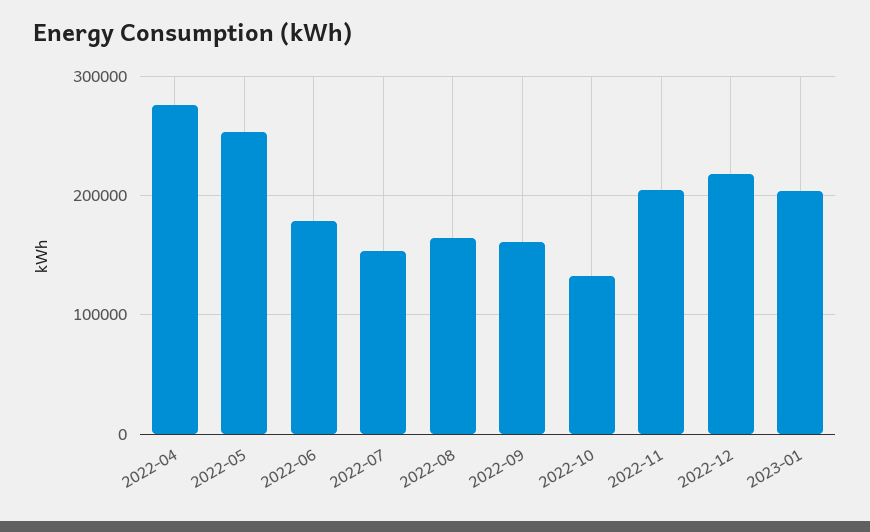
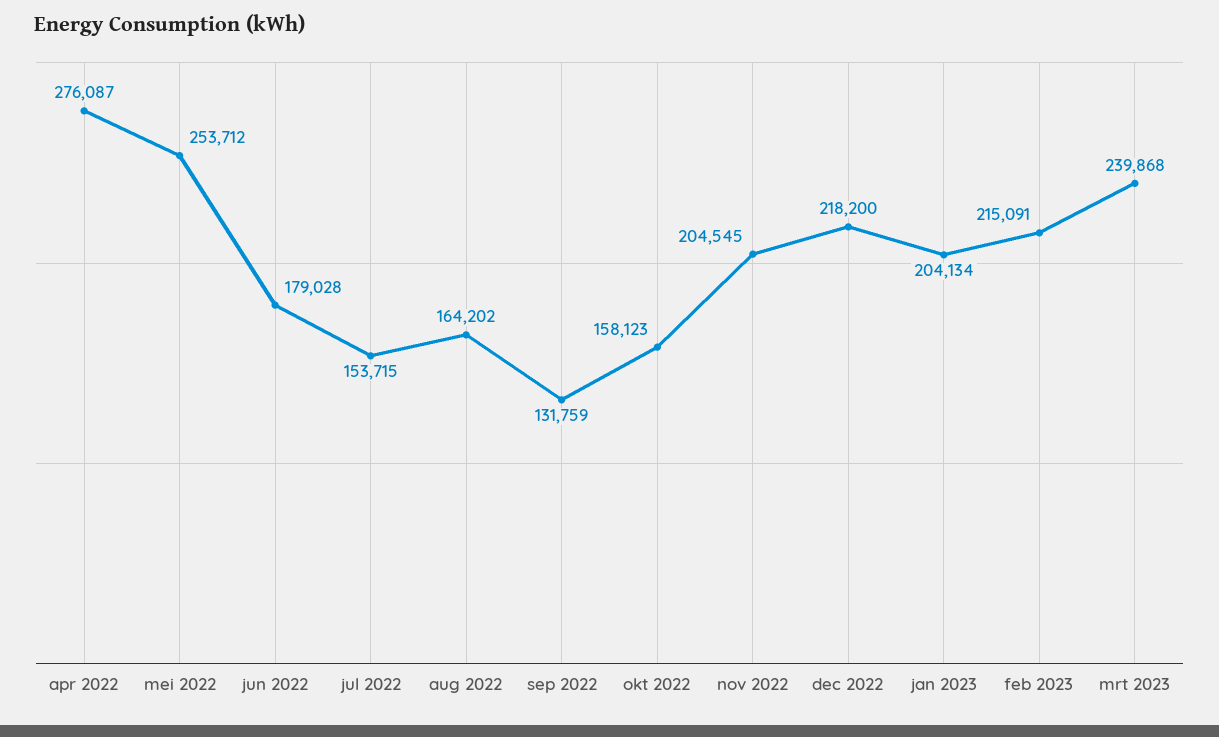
2022-09: 160000 -> 131759
2022-10: 130000 -> 158123
feb 2023: none -> 215091
mrt 2023: none -> 239868

